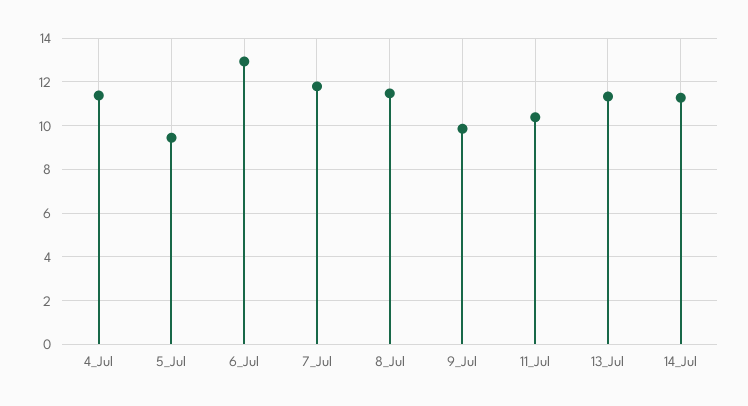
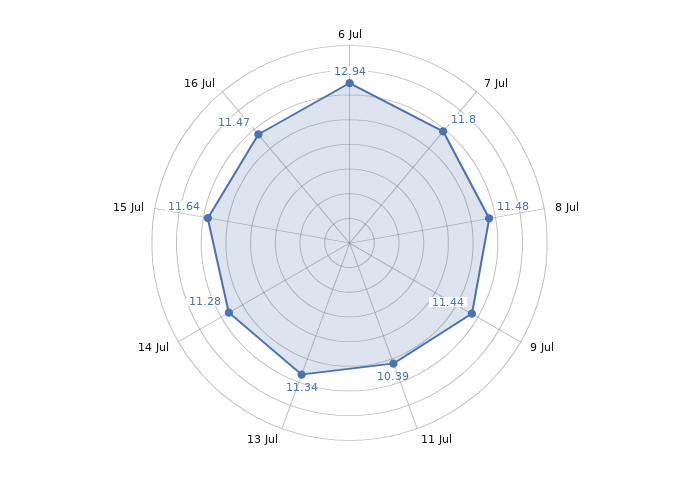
4_Jul: 11.5 -> none
5_Jul: 9.5 -> none
9_Jul: 10 -> 11.44
15 Jul: none -> 11.64
16 Jul: none -> 11.47

